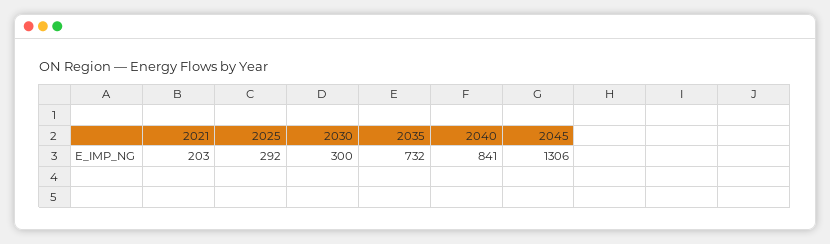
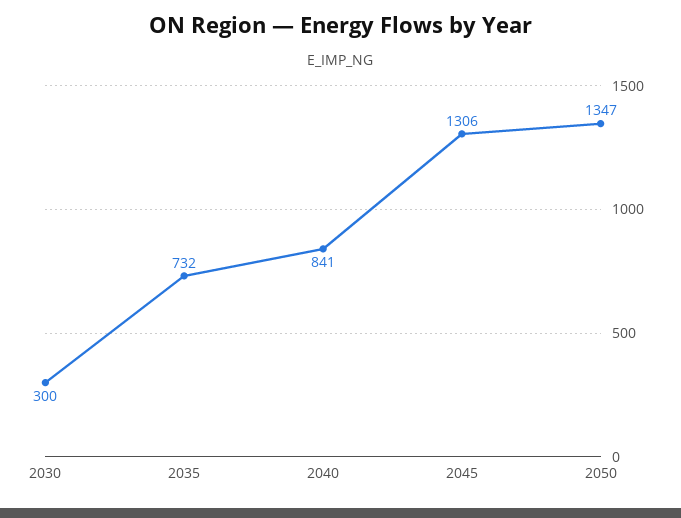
2021: 203 -> none
2025: 292 -> none
2050: none -> 1347

